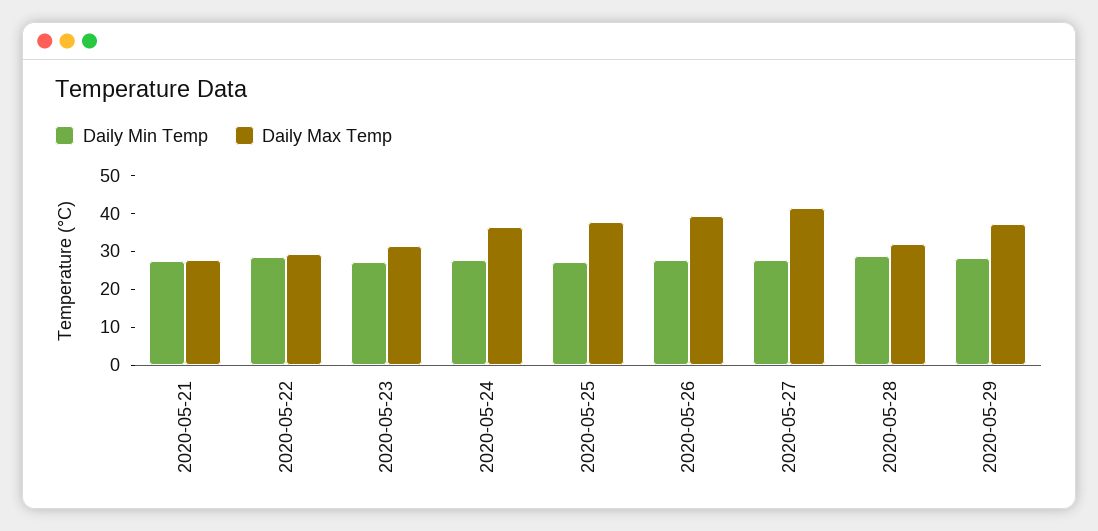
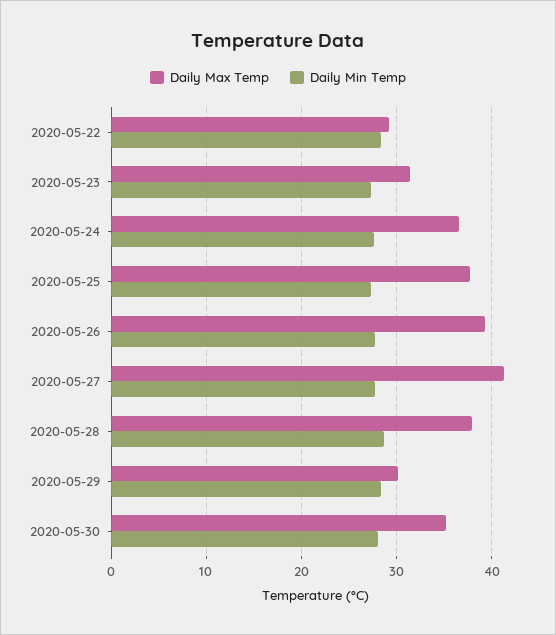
Daily Min Temp, 2020-05-21: 27.5 -> none
Daily Max Temp, 2020-05-21: 27.5 -> none
Daily Max Temp, 2020-05-28: 32.5 -> 38
Daily Max Temp, 2020-05-29: 37.5 -> 30
Daily Max Temp, 2020-05-30: none -> 35
Daily Min Temp, 2020-05-30: none -> 28

